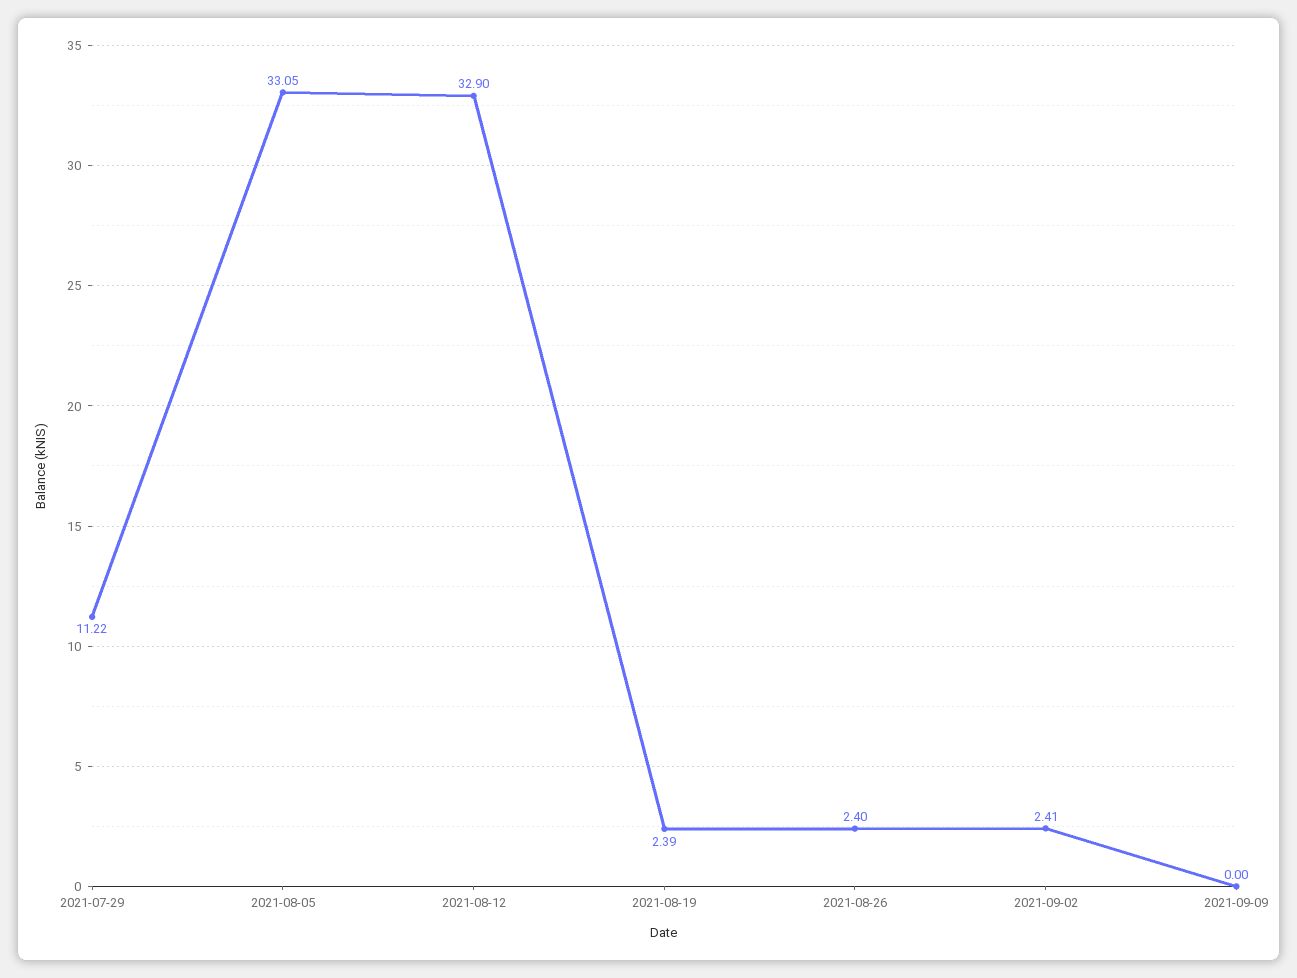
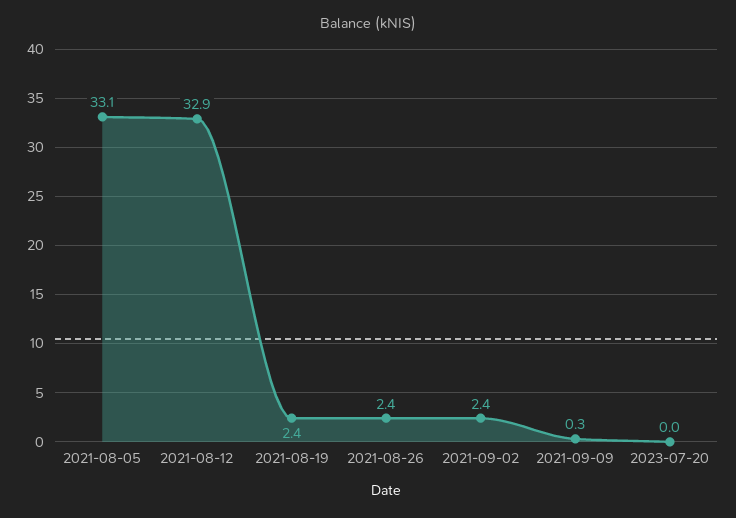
2021-07-29: 11.22 -> none
2021-09-09: 0 -> 0.3
2023-07-20: none -> 0

